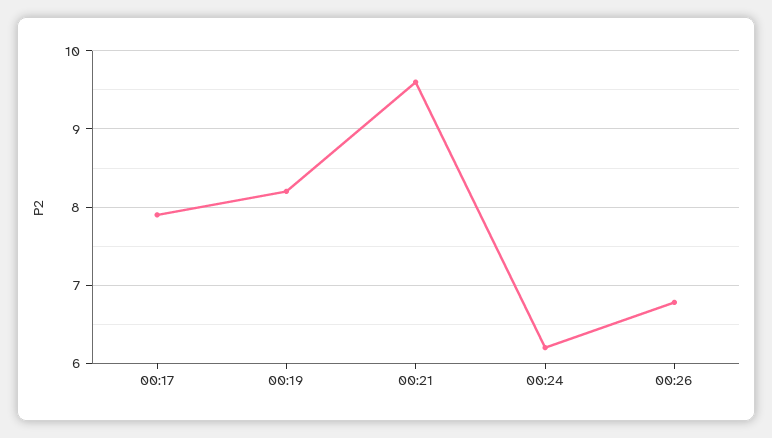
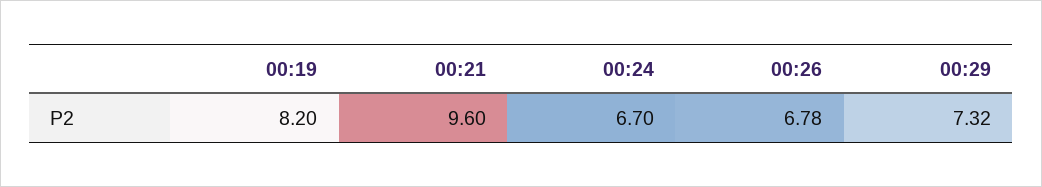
00:17: 7.9 -> none
00:24: 6.2 -> 6.7
00:29: none -> 7.32

